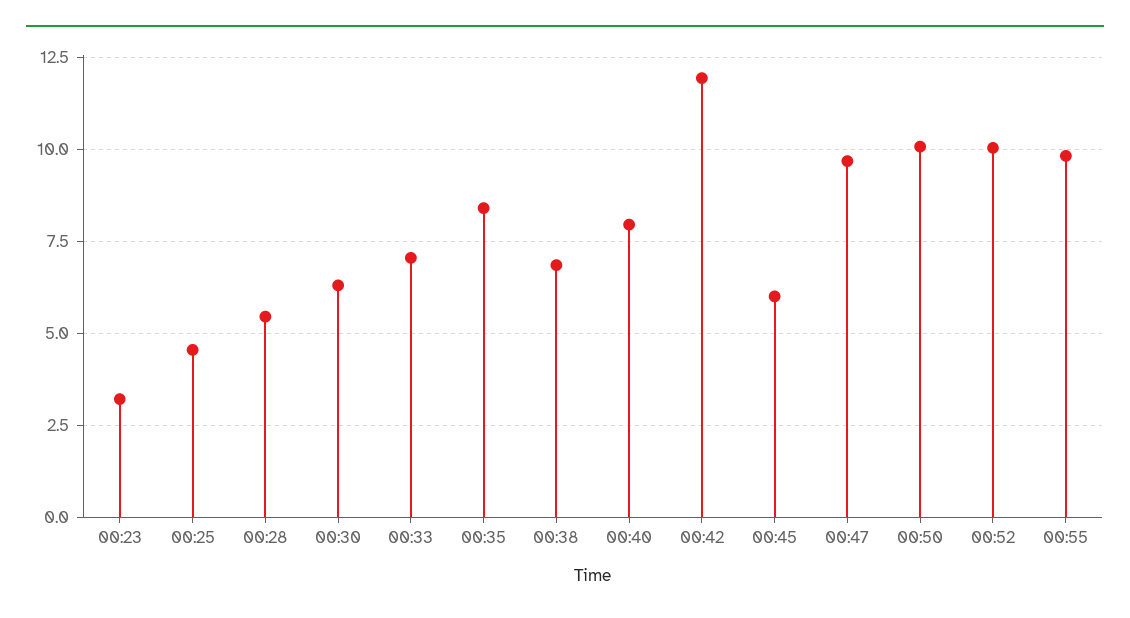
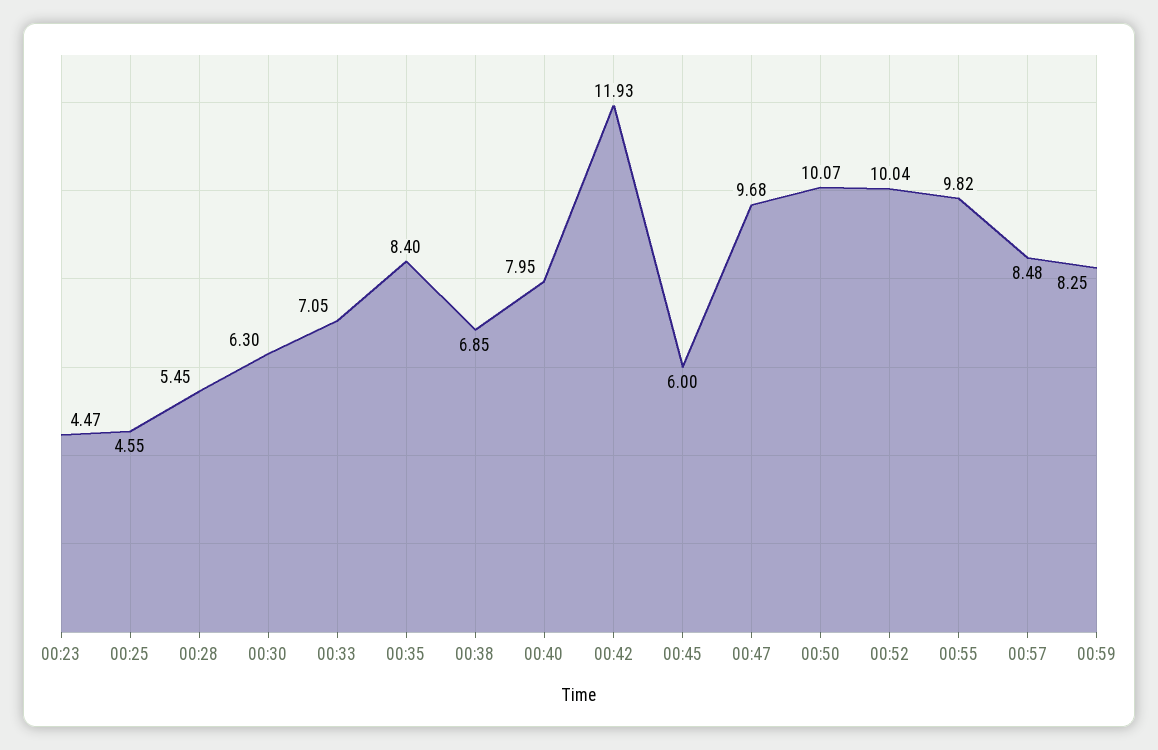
00:23: 3.25 -> 4.47
00:57: none -> 8.48
00:59: none -> 8.25

